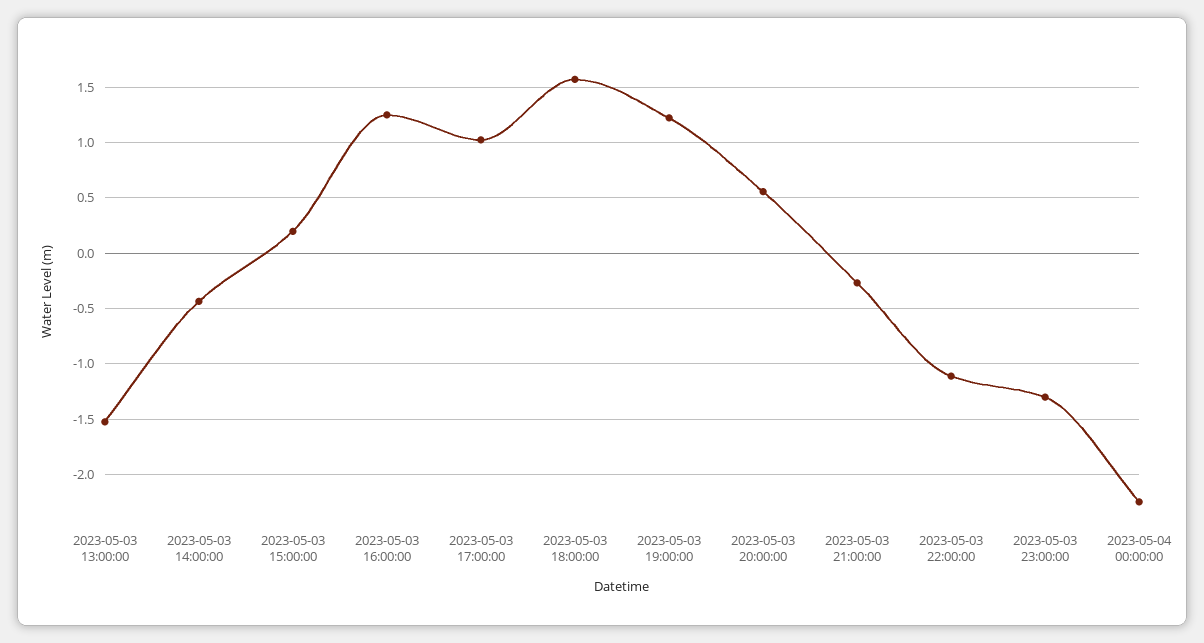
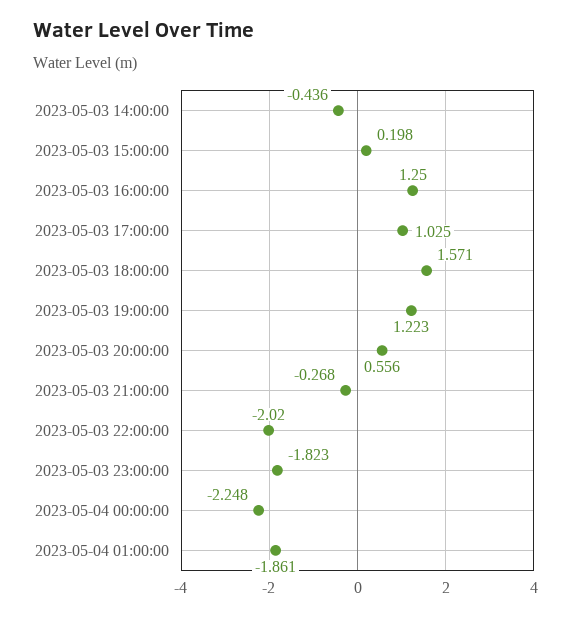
2023-05-03 13:00:00: -1.5 -> none
2023-05-03 22:00:00: -1.1 -> -2.02
2023-05-03 23:00:00: -1.3 -> -1.823
2023-05-04 01:00:00: none -> -1.861

